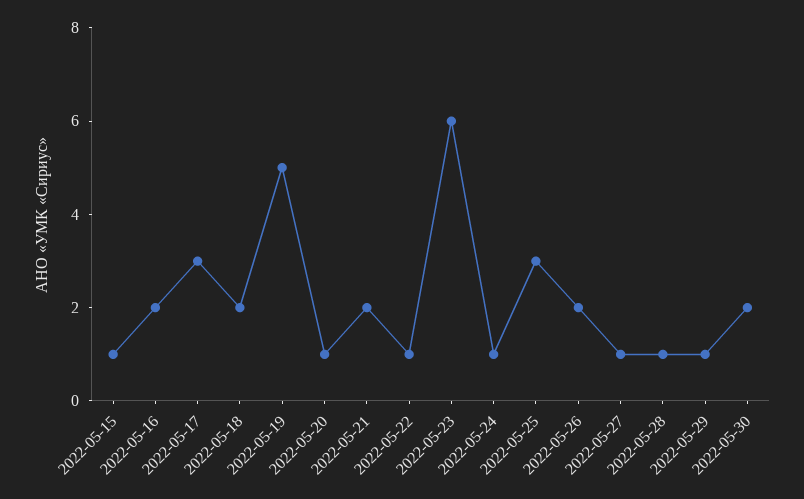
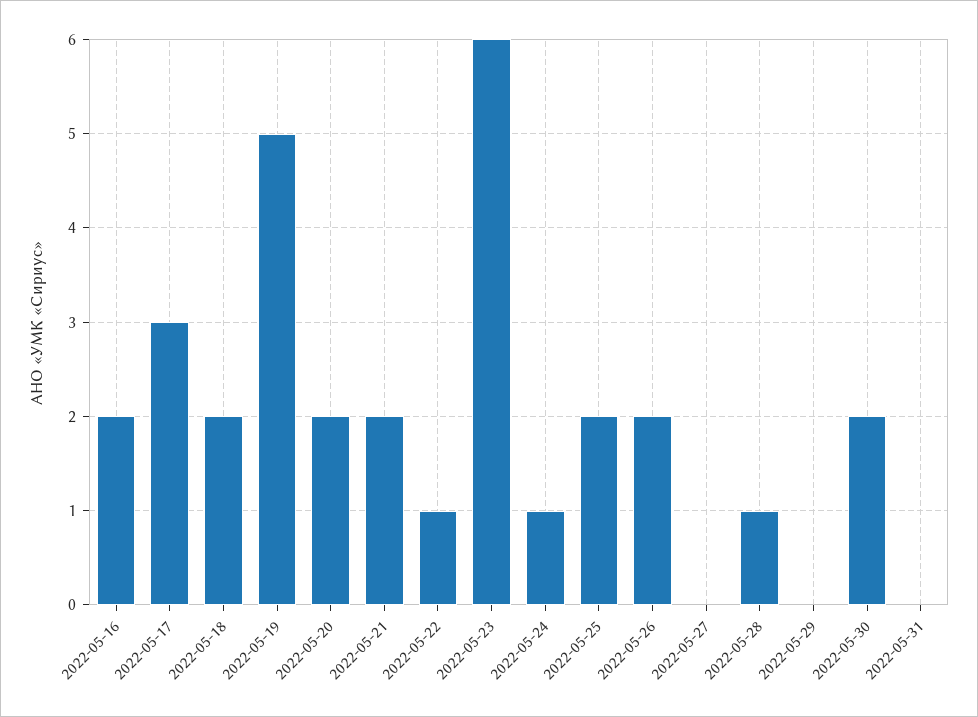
2022-05-15: 1 -> none
2022-05-20: 1 -> 2
2022-05-25: 3 -> 2
2022-05-27: 1 -> 0
2022-05-29: 1 -> 0
2022-05-31: none -> 0

